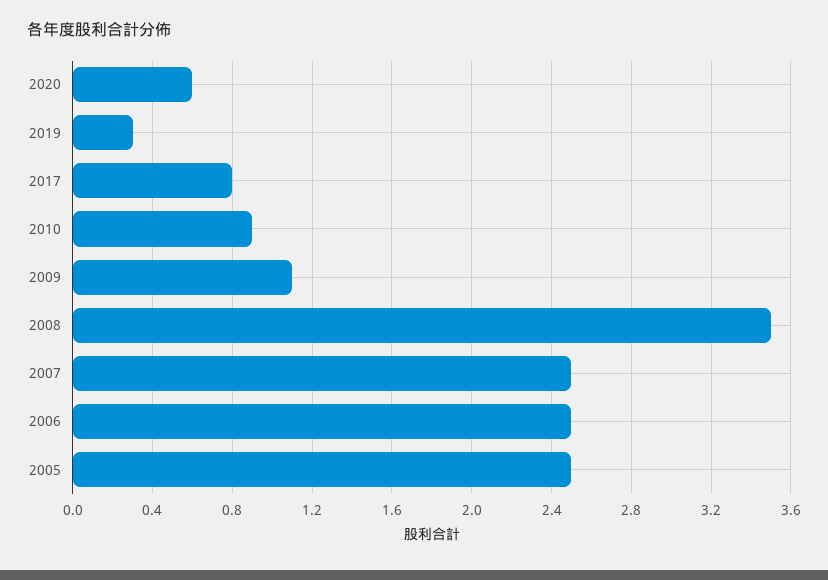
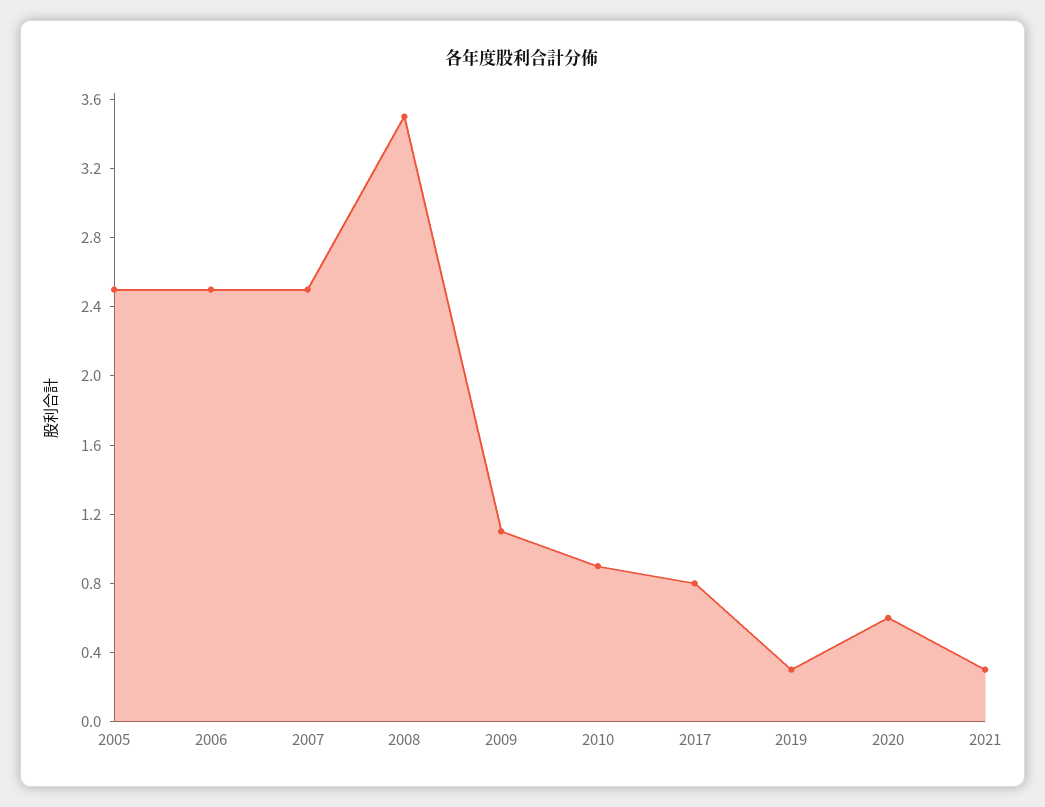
2021: none -> 0.3

